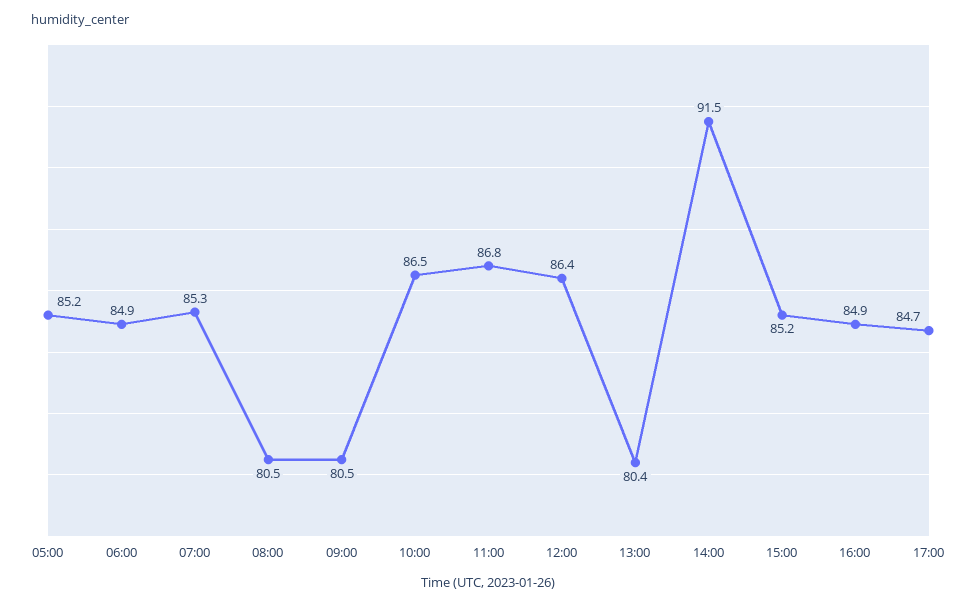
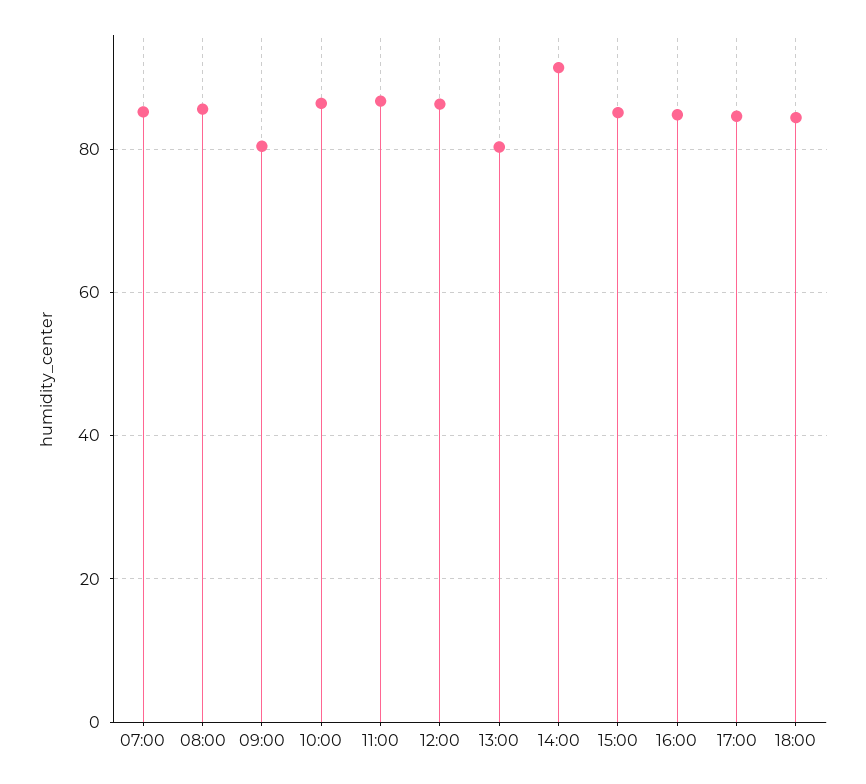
05:00: 85.2 -> none
06:00: 84.9 -> none
08:00: 80.5 -> 86
18:00: none -> 84

